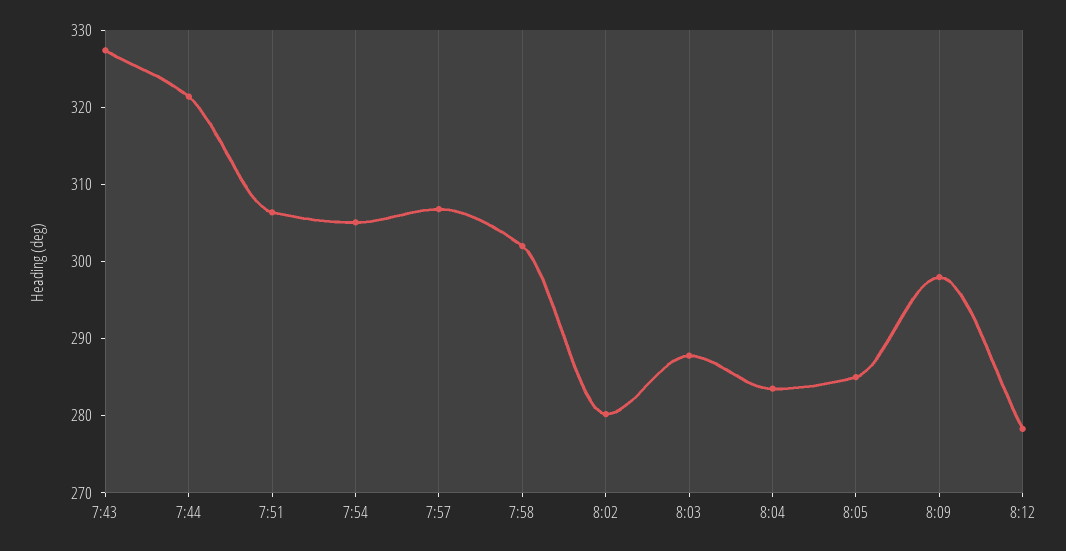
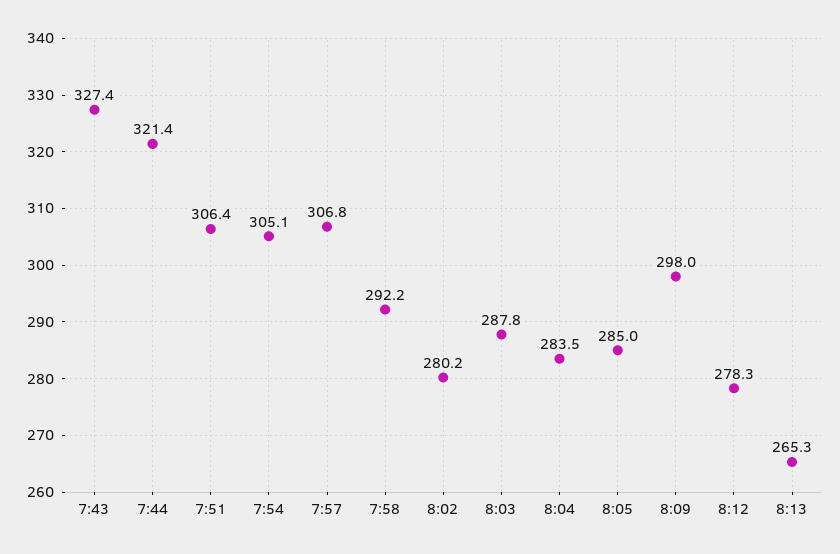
7:58: 302 -> 292.2
8:13: none -> 265.3

